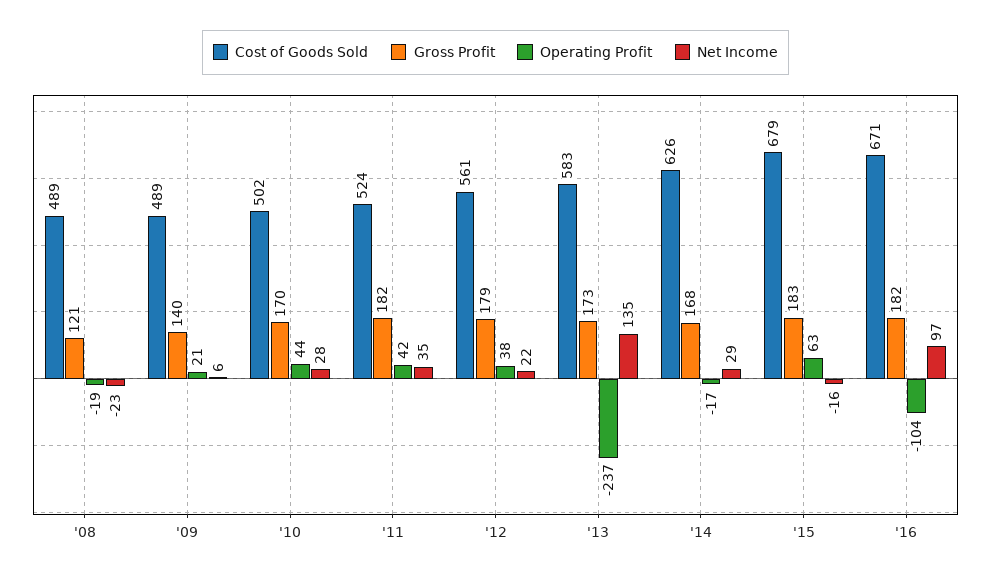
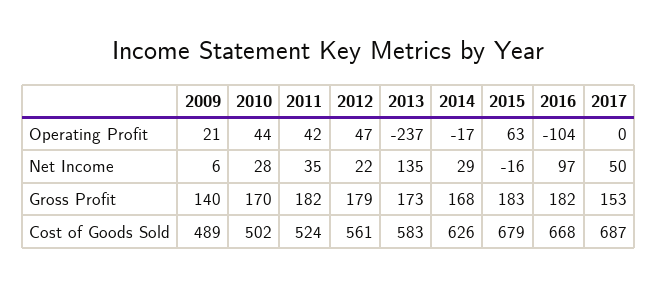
Cost of Goods Sold, '08: 489 -> none
Gross Profit, '08: 121 -> none
Operating Profit, '08: -19 -> none
Net Income, '08: -23 -> none
Operating Profit, '12: 38 -> 47
Cost of Goods Sold, '16: 671 -> 668
Operating Profit, 2017: none -> 0
Net Income, 2017: none -> 50
Gross Profit, 2017: none -> 153
Cost of Goods Sold, 2017: none -> 687

